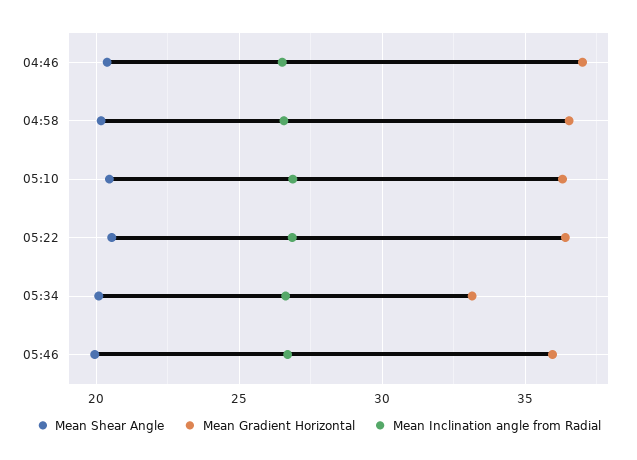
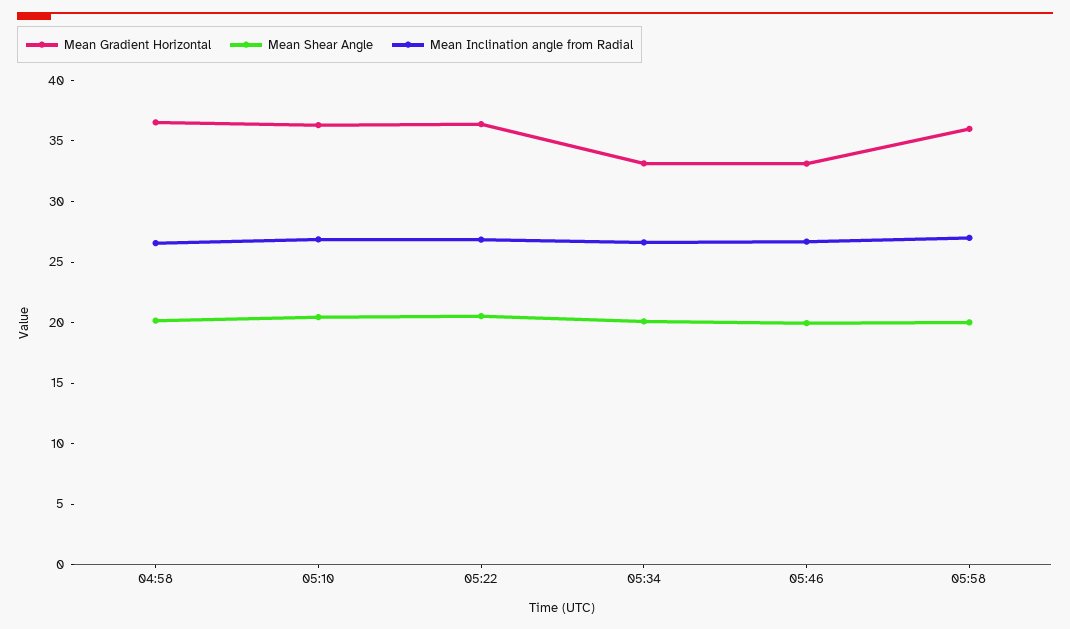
Mean Shear Angle, 04:46: 20.5 -> none
Mean Gradient Horizontal, 04:46: 37 -> none
Mean Inclination angle from Radial, 04:46: 26.5 -> none
Mean Gradient Horizontal, 05:46: 36 -> 33
Mean Gradient Horizontal, 05:58: none -> 36
Mean Shear Angle, 05:58: none -> 20
Mean Inclination angle from Radial, 05:58: none -> 27

